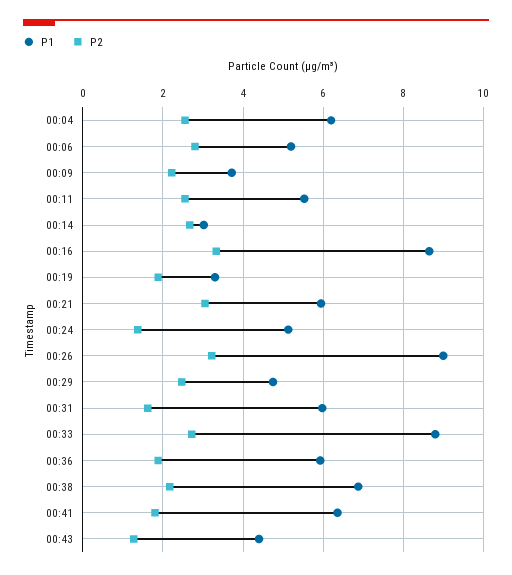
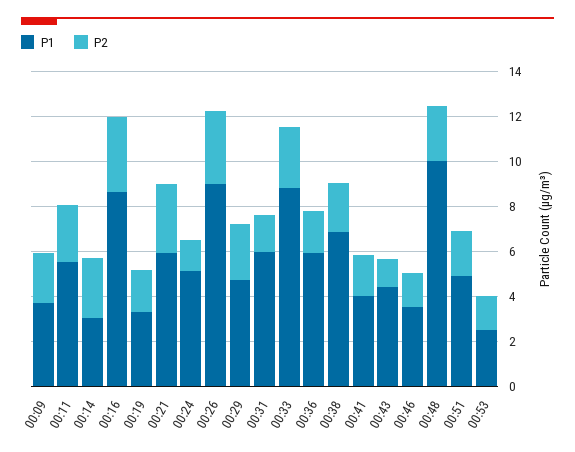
P1, 00:04: 6.2 -> none
P2, 00:04: 2.6 -> none
P1, 00:06: 5.2 -> none
P2, 00:06: 2.8 -> none
P1, 00:41: 6.4 -> 4
P1, 00:46: none -> 3.5
P2, 00:46: none -> 1.5
P1, 00:48: none -> 10
P2, 00:48: none -> 2.5
P1, 00:51: none -> 5
P2, 00:51: none -> 2
P1, 00:53: none -> 2.5
P2, 00:53: none -> 1.5

